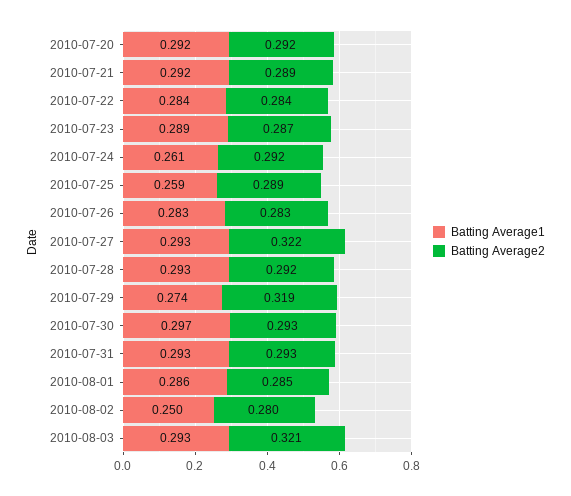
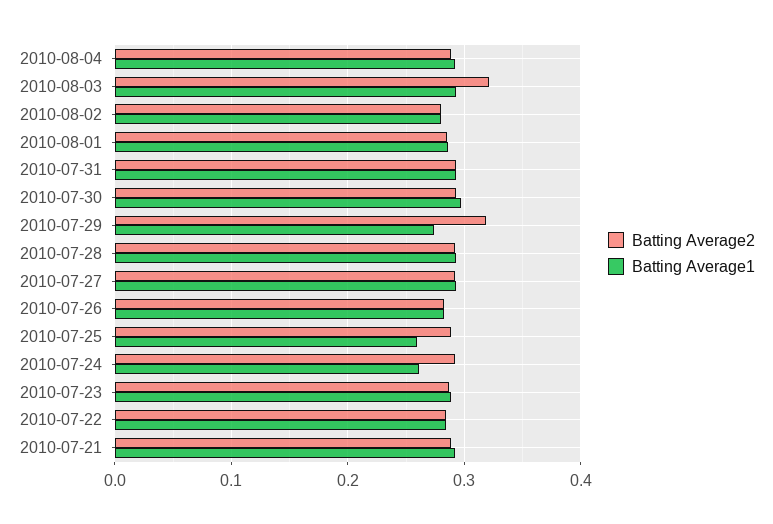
Batting Average1, 2010-07-20: 0.292 -> none
Batting Average2, 2010-07-20: 0.292 -> none
Batting Average2, 2010-07-27: 0.322 -> 0.29
Batting Average1, 2010-08-02: 0.25 -> 0.28
Batting Average2, 2010-08-04: none -> 0.29
Batting Average1, 2010-08-04: none -> 0.29

